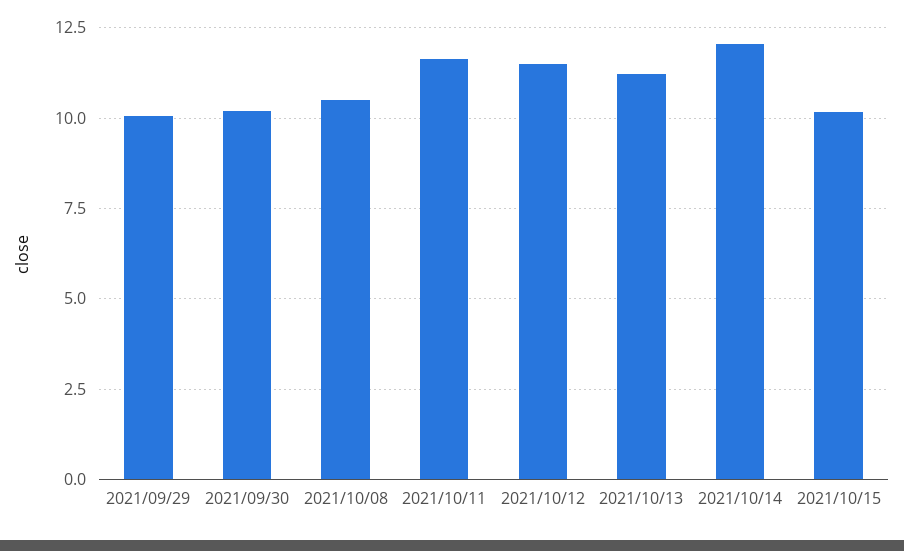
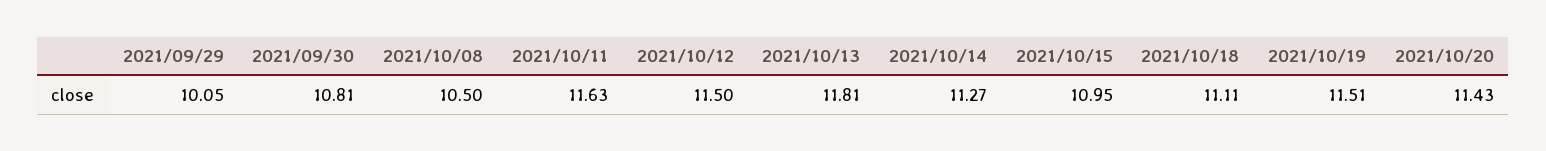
2021/09/30: 10.25 -> 10.81
2021/10/13: 11.25 -> 11.81
2021/10/14: 12 -> 11.27
2021/10/15: 10.25 -> 10.95
2021/10/18: none -> 11.11
2021/10/19: none -> 11.51
2021/10/20: none -> 11.43

